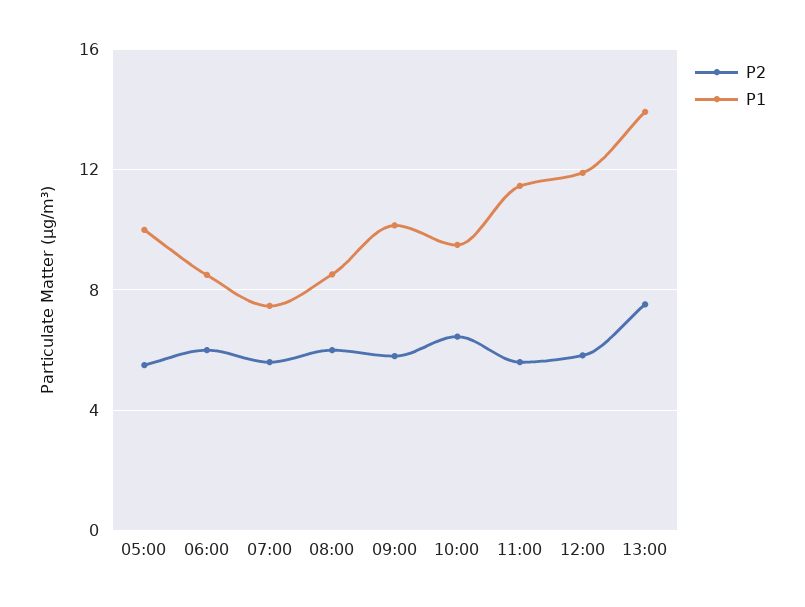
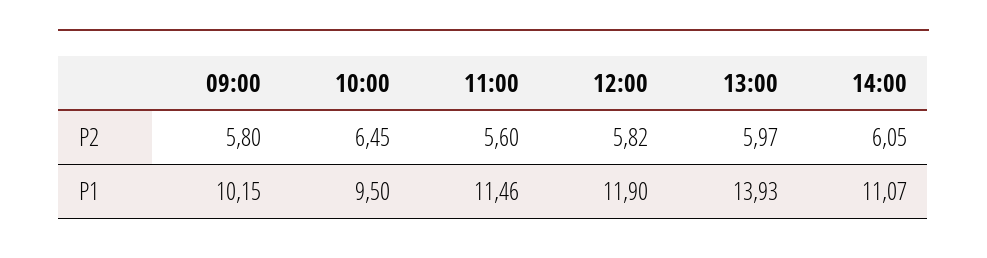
P2, 05:00: 5.5 -> none
P1, 05:00: 10 -> none
P2, 06:00: 6 -> none
P1, 06:00: 8.5 -> none
P2, 07:00: 5.5 -> none
P1, 07:00: 7.5 -> none
P2, 08:00: 6 -> none
P1, 08:00: 8.5 -> none
P2, 13:00: 7.5 -> 5.97
P2, 14:00: none -> 6.05
P1, 14:00: none -> 11.07

